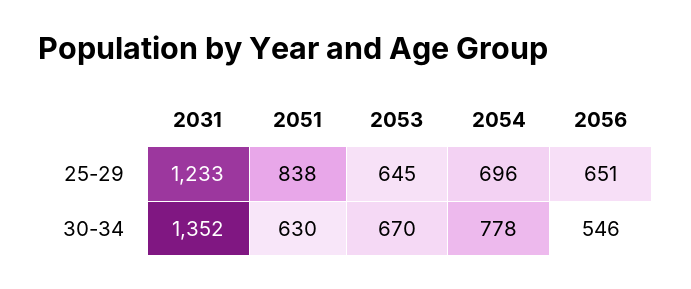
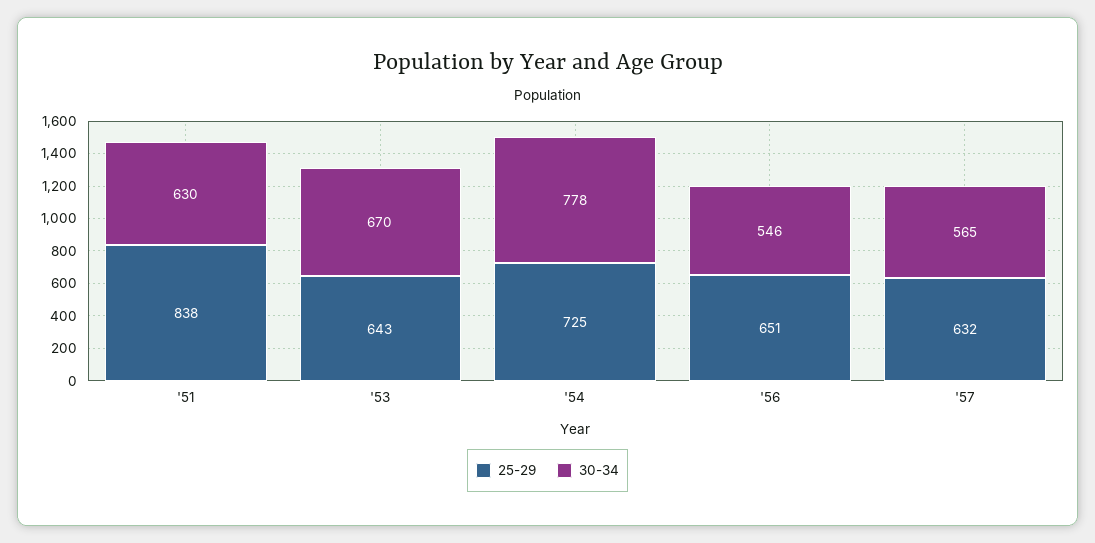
25-29, 2031: 1233 -> none
25-29, 2053: 645 -> 643
25-29, 2054: 696 -> 725
30-34, 2031: 1352 -> none
25-29, '57: none -> 632
30-34, '57: none -> 565

